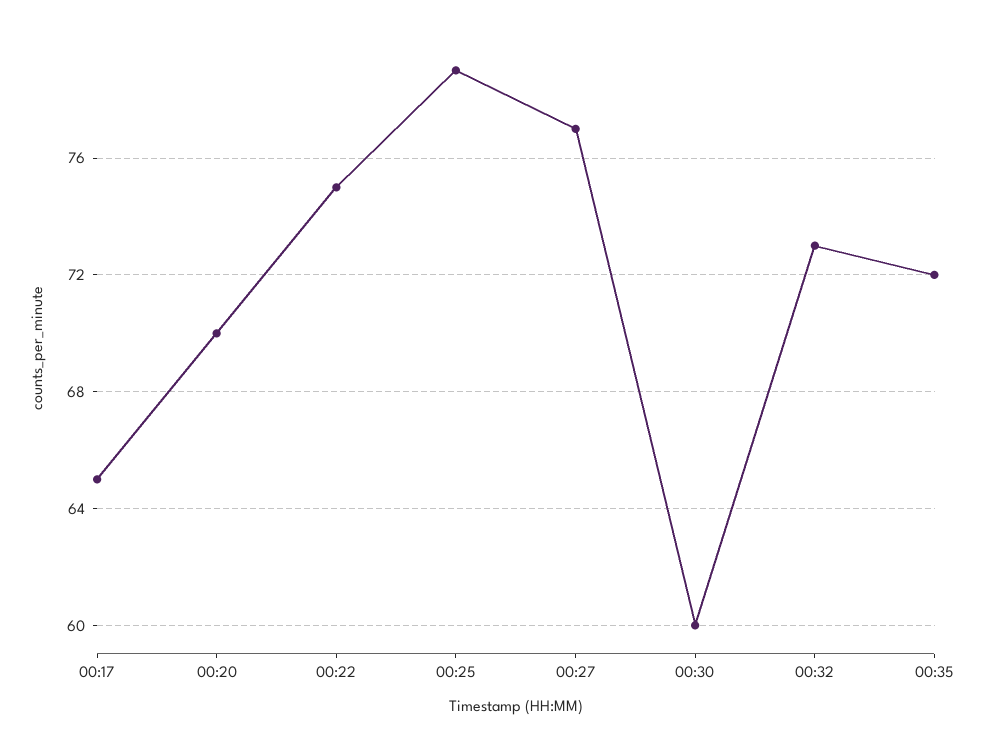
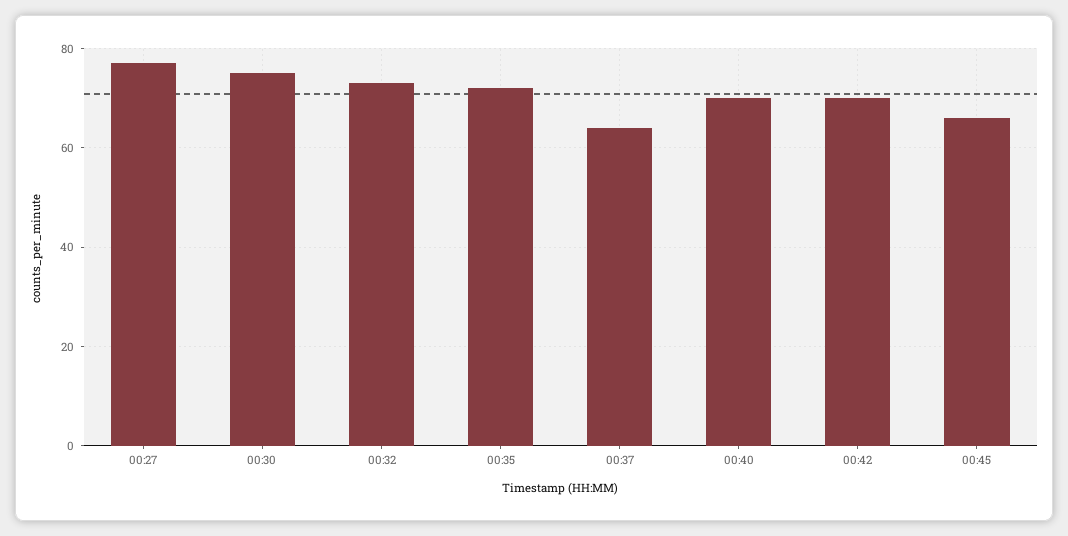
00:17: 65 -> none
00:20: 70 -> none
00:22: 75 -> none
00:25: 79 -> none
00:30: 60 -> 75
00:37: none -> 65
00:40: none -> 70
00:42: none -> 70
00:45: none -> 65

